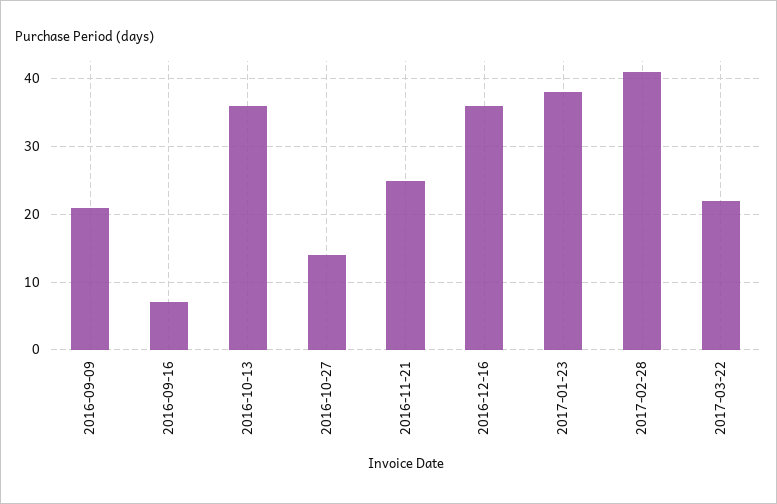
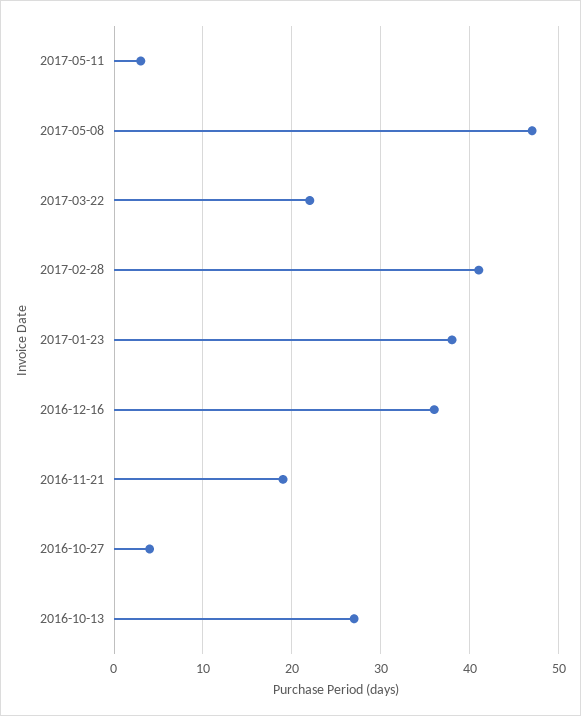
2016-09-09: 21 -> none
2016-09-16: 7 -> none
2016-10-13: 36 -> 27
2016-10-27: 14 -> 4
2016-11-21: 25 -> 19
2017-05-11: none -> 3
2017-05-08: none -> 47

